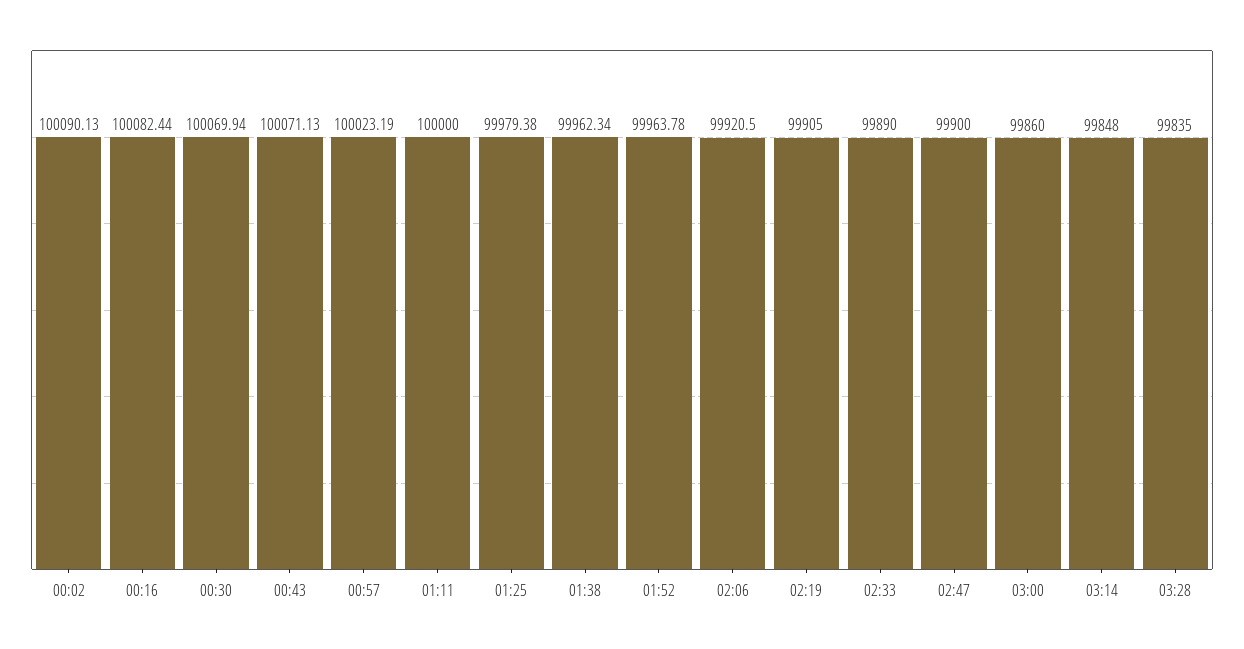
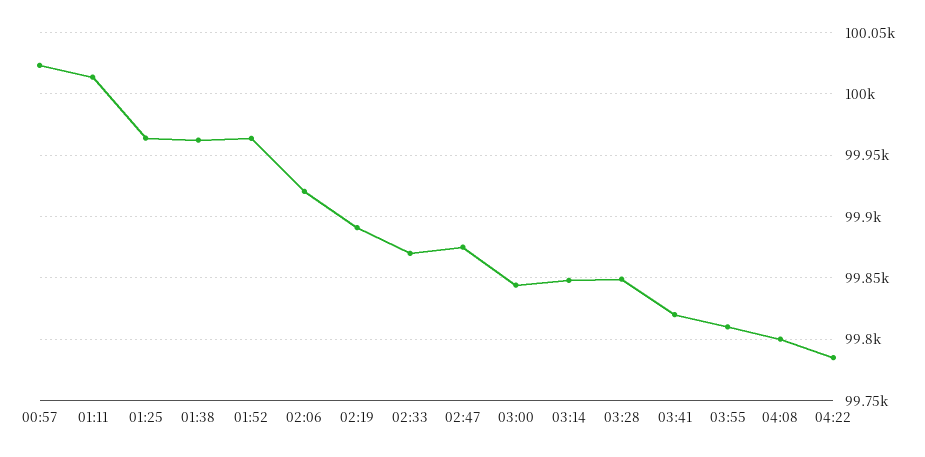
00:02: 100090.13 -> none
00:16: 100082.44 -> none
00:30: 100069.94 -> none
00:43: 100071.13 -> none
01:11: 100000 -> 100015
01:25: 99979.38 -> 99965
02:19: 99905 -> 99890
02:33: 99890 -> 99870
02:47: 99900 -> 99875
03:00: 99860 -> 99845
03:28: 99835 -> 99850
03:41: none -> 99820
03:55: none -> 99810
04:08: none -> 99800
04:22: none -> 99785

